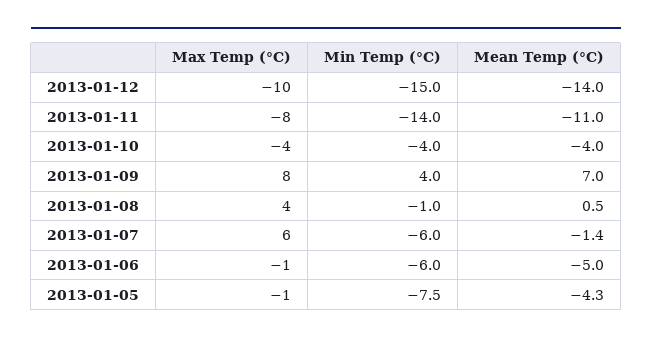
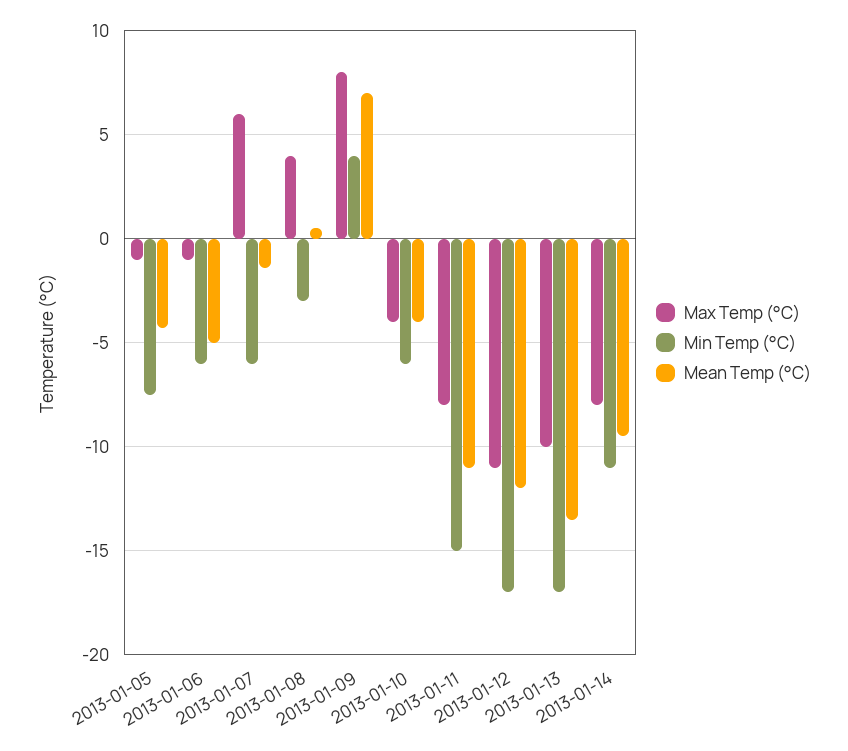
Max Temp (°C), 2013-01-12: -10 -> -11
Min Temp (°C), 2013-01-12: -15 -> -17
Mean Temp (°C), 2013-01-12: -14 -> -12
Min Temp (°C), 2013-01-11: -14 -> -15
Min Temp (°C), 2013-01-10: -4 -> -6
Min Temp (°C), 2013-01-08: -1 -> -3
Max Temp (°C), 2013-01-13: none -> -10
Min Temp (°C), 2013-01-13: none -> -17
Mean Temp (°C), 2013-01-13: none -> -13.5
Max Temp (°C), 2013-01-14: none -> -8
Min Temp (°C), 2013-01-14: none -> -11
Mean Temp (°C), 2013-01-14: none -> -9.5

